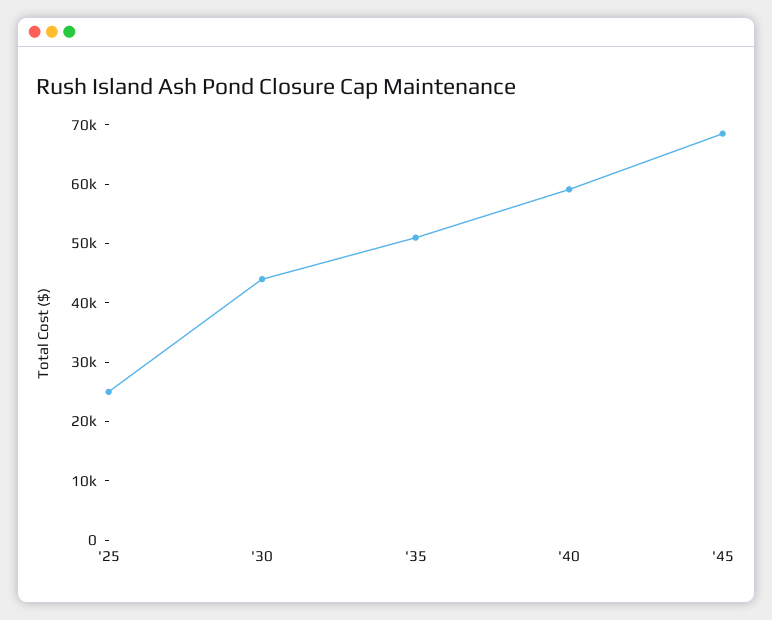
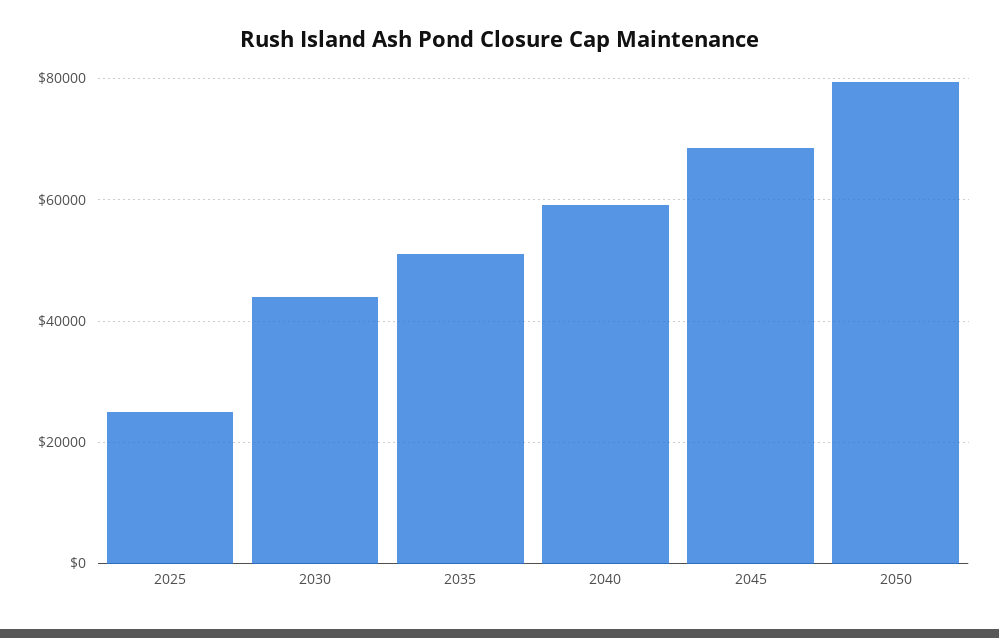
2050: none -> 80000

